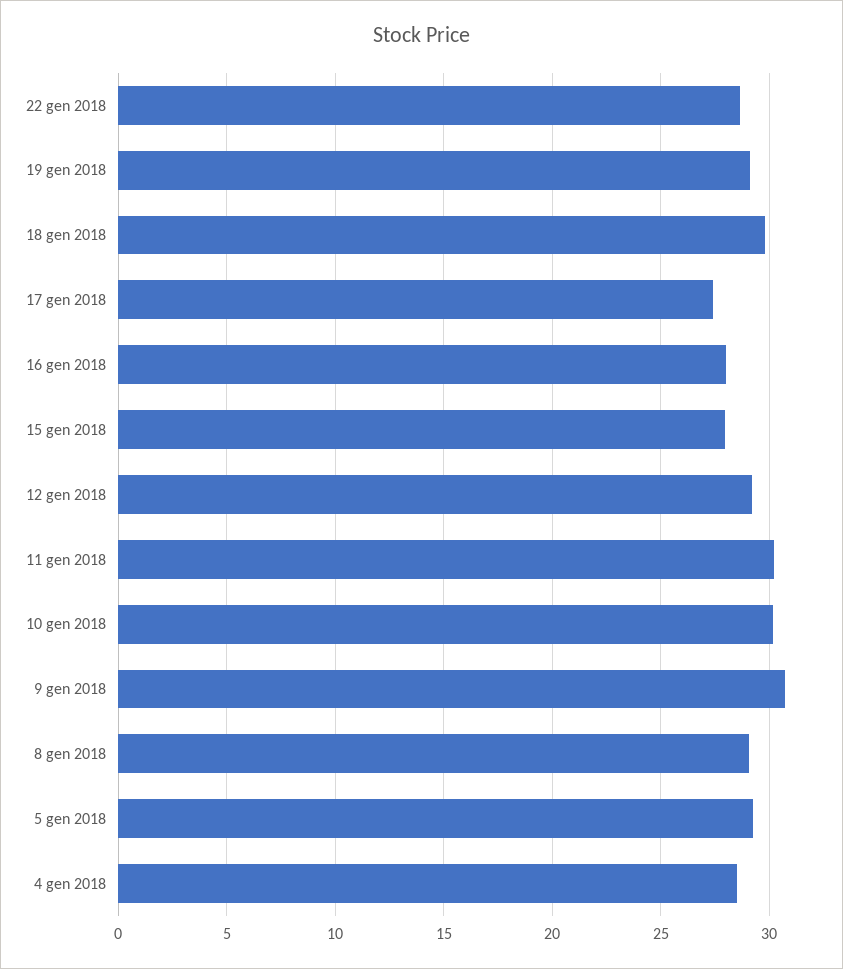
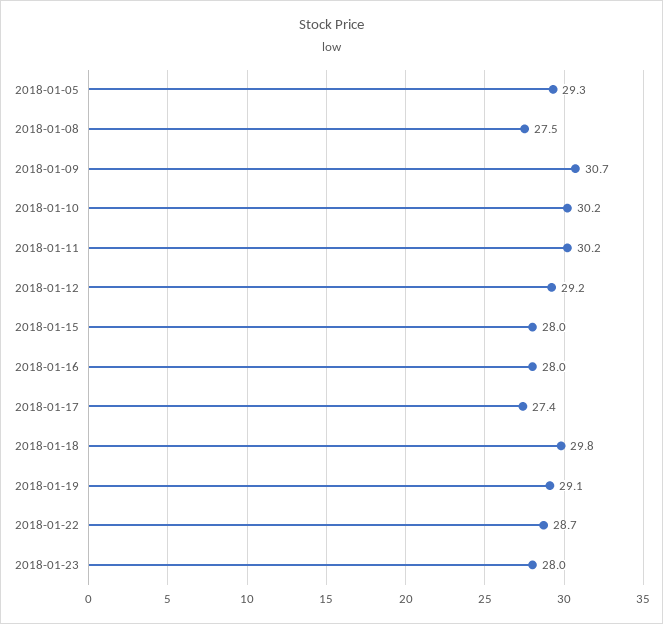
8 gen 2018: 29 -> 27.5
4 gen 2018: 28.5 -> none
2018-01-23: none -> 28

